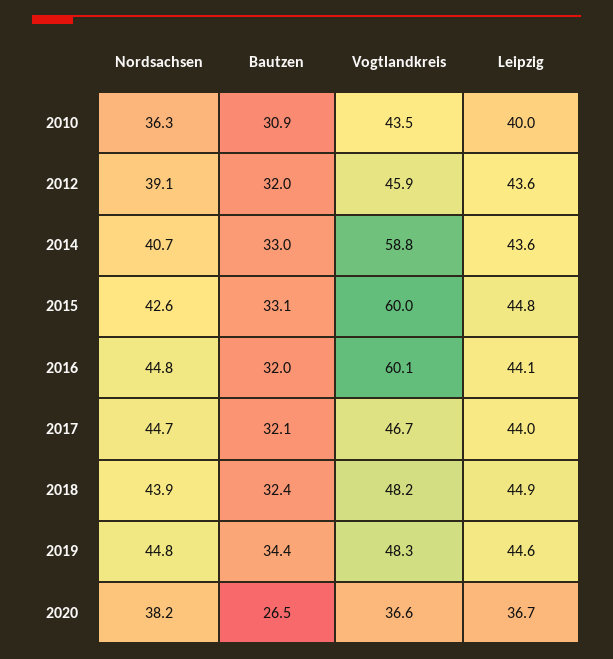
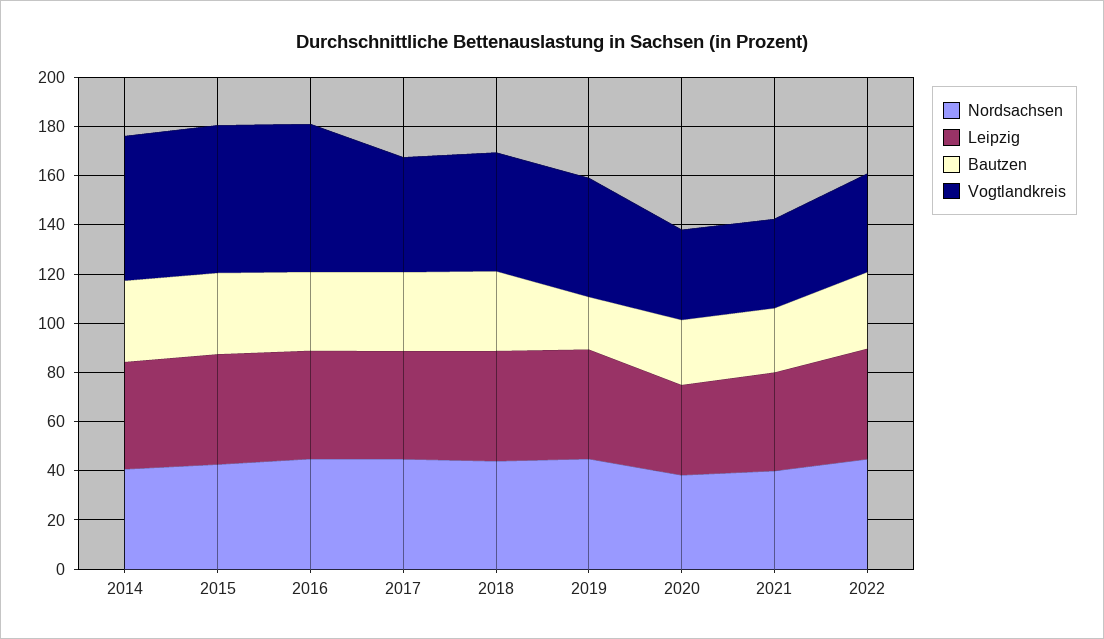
Nordsachsen, 2010: 36.3 -> none
Bautzen, 2010: 30.9 -> none
Vogtlandkreis, 2010: 43.5 -> none
Leipzig, 2010: 40 -> none
Nordsachsen, 2012: 39.1 -> none
Bautzen, 2012: 32 -> none
Vogtlandkreis, 2012: 45.9 -> none
Leipzig, 2012: 43.6 -> none
Bautzen, 2019: 34.4 -> 20
Nordsachsen, 2021: none -> 40
Leipzig, 2021: none -> 40
Bautzen, 2021: none -> 25
Vogtlandkreis, 2021: none -> 35
Nordsachsen, 2022: none -> 45
Leipzig, 2022: none -> 45
Bautzen, 2022: none -> 30
Vogtlandkreis, 2022: none -> 40

